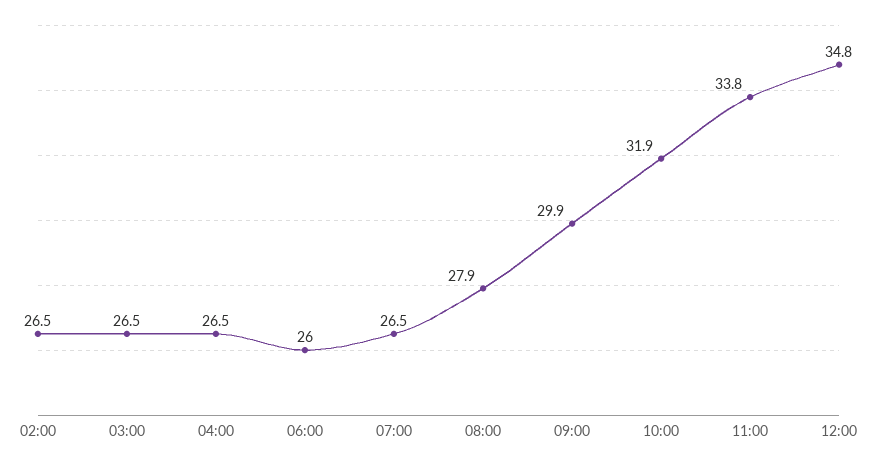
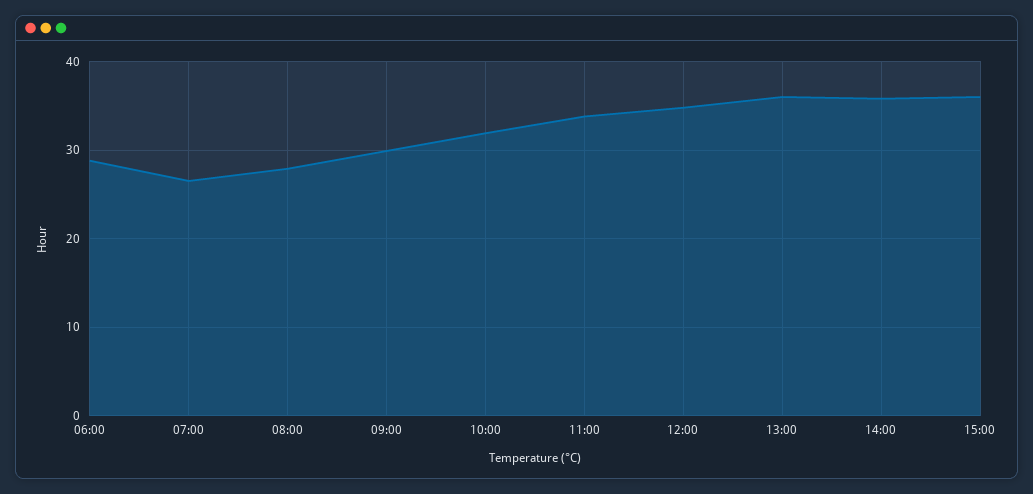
02:00: 26.5 -> none
03:00: 26.5 -> none
04:00: 26.5 -> none
06:00: 26 -> 29
13:00: none -> 36
14:00: none -> 36
15:00: none -> 36

